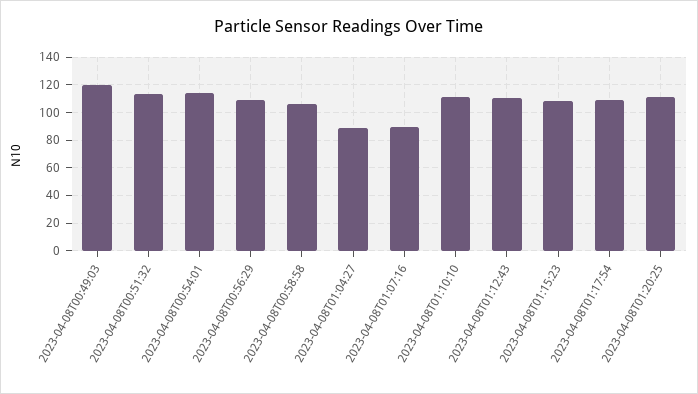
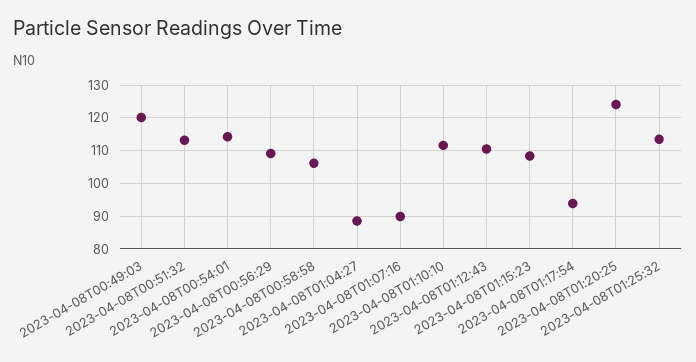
2023-04-08T01:17:54: 110 -> 94
2023-04-08T01:20:25: 110 -> 124
2023-04-08T01:25:32: none -> 114

